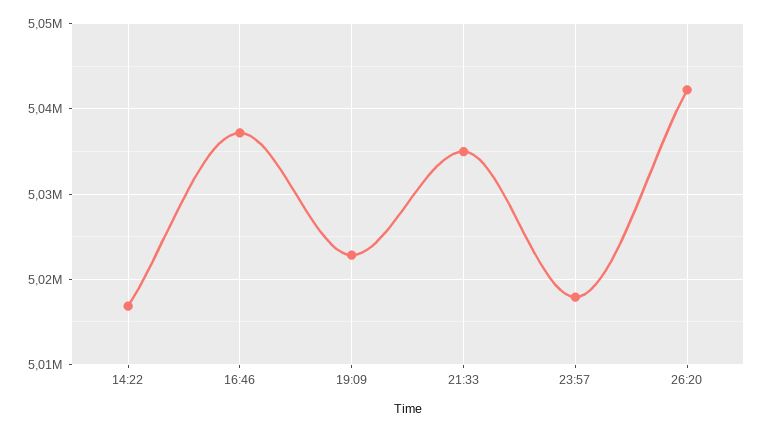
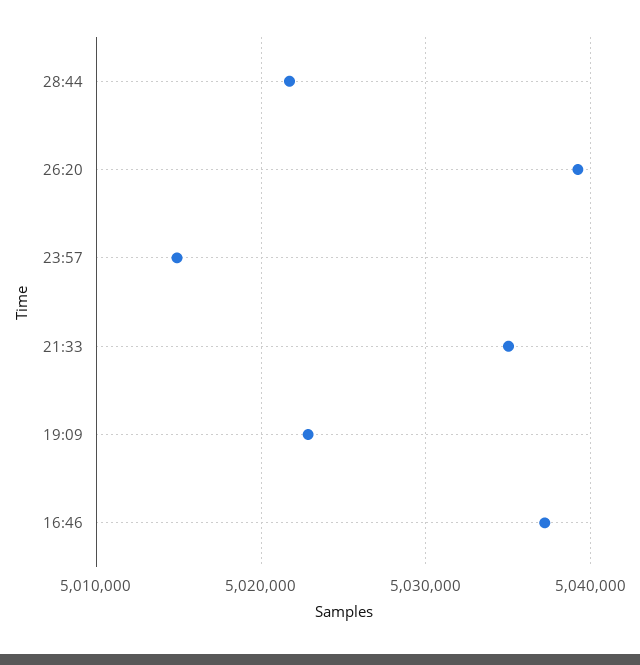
14:22: 5017000 -> none
23:57: 5018000 -> 5015000
26:20: 5042000 -> 5039000
28:44: none -> 5022000

